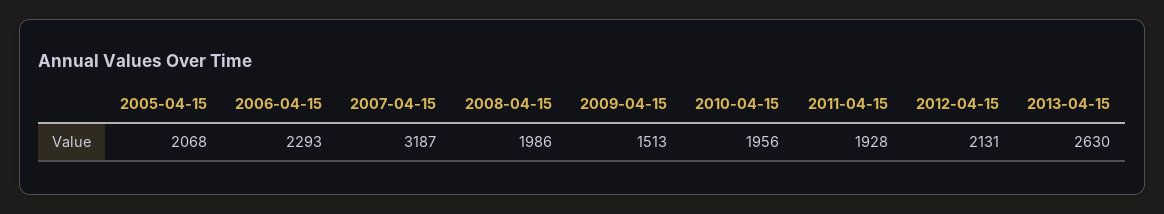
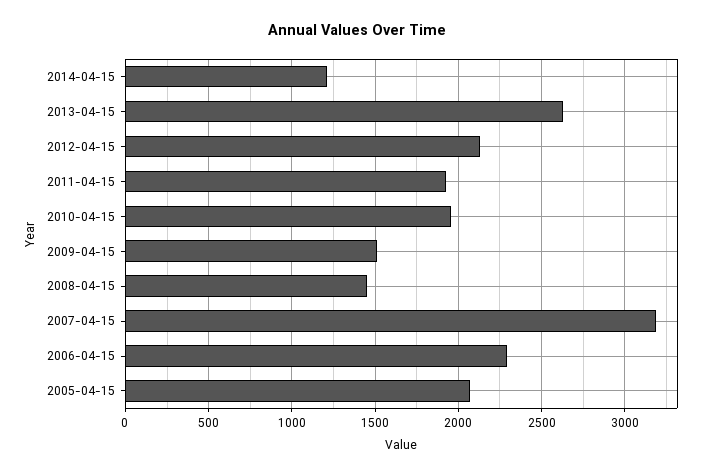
2008-04-15: 1986 -> 1450
2014-04-15: none -> 1200

